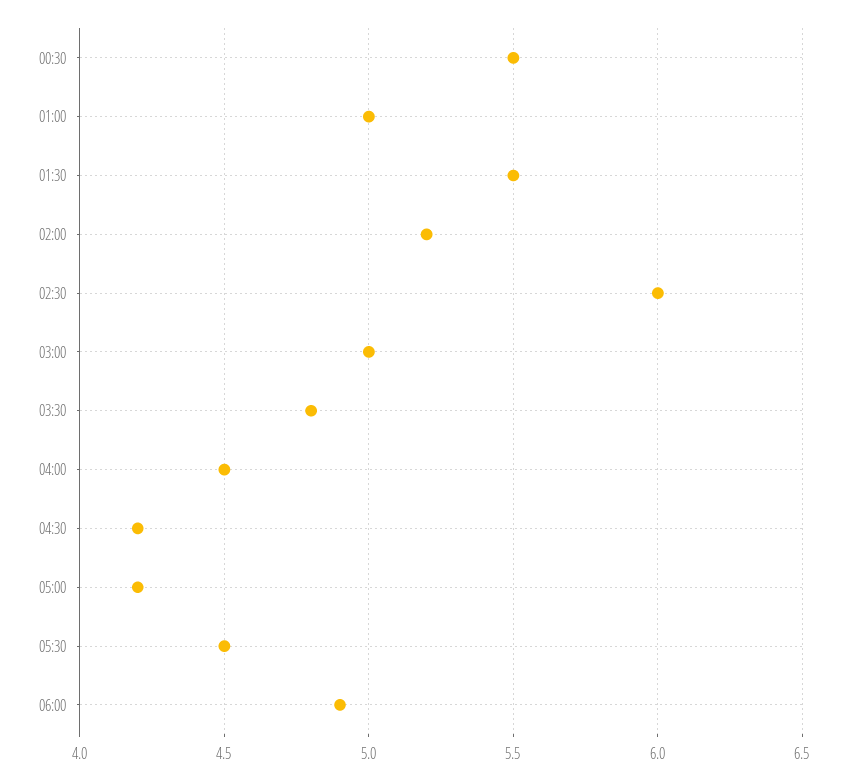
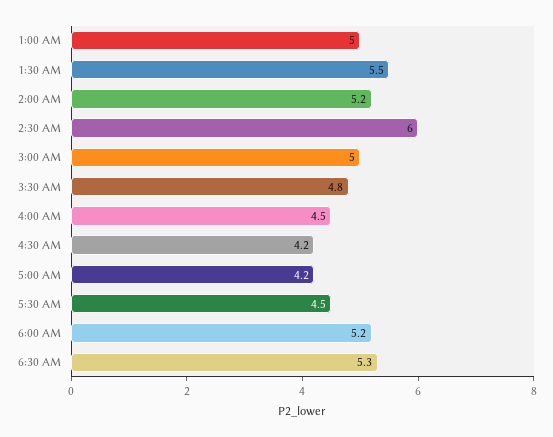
00:30: 5.5 -> none
06:00: 4.9 -> 5.2
6:30 AM: none -> 5.3

